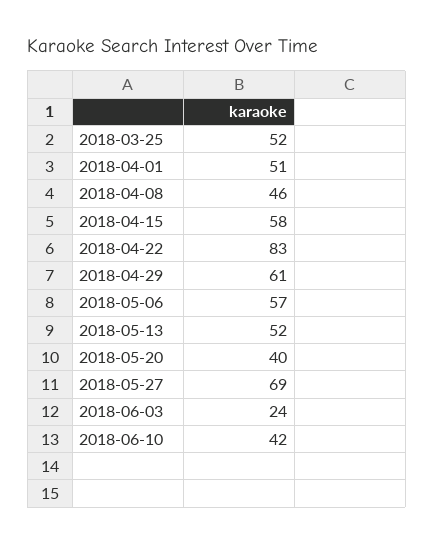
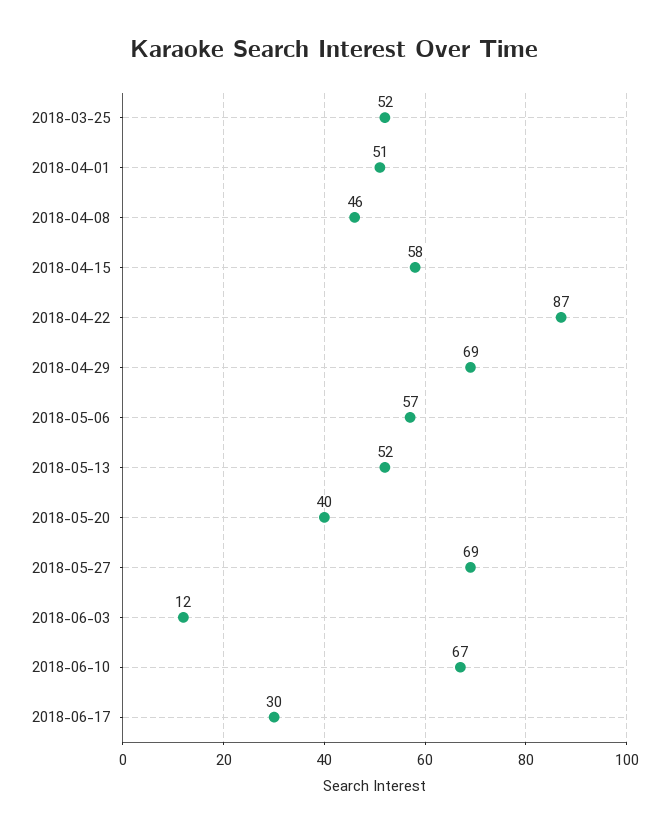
2018-04-22: 83 -> 87
2018-04-29: 61 -> 69
2018-06-03: 24 -> 12
2018-06-10: 42 -> 67
2018-06-17: none -> 30

